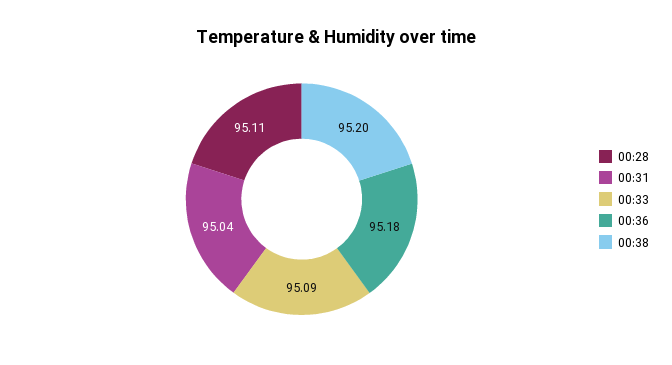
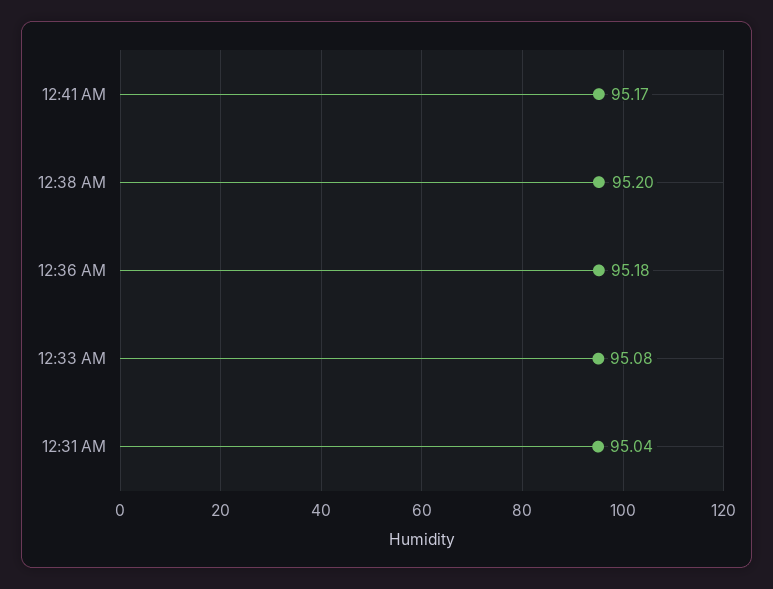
00:28: 95.11 -> none
00:33: 95.09 -> 95.08
12:41 AM: none -> 95.17

